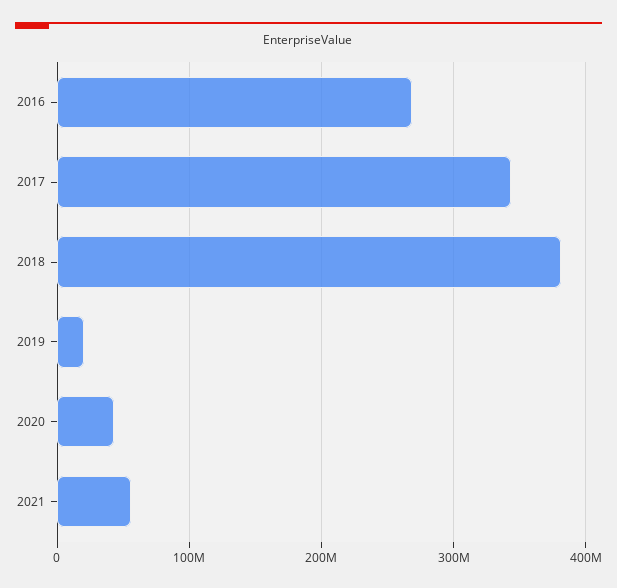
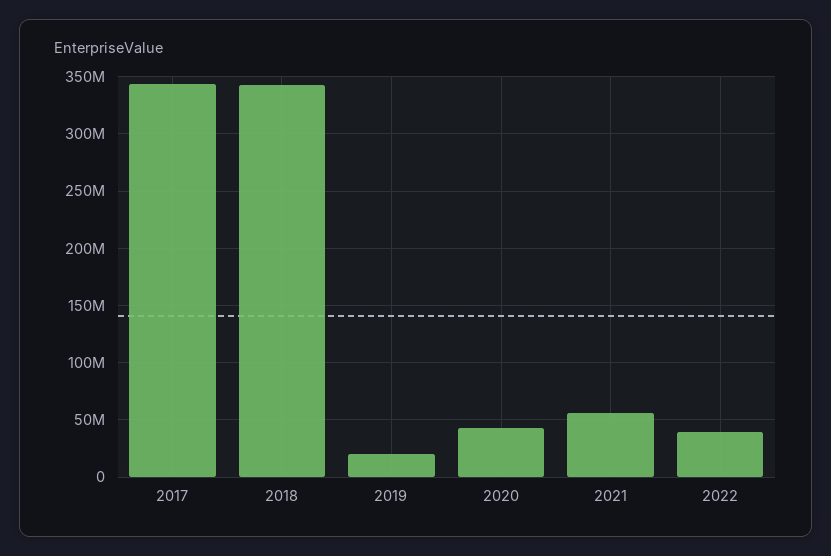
2016: 270000000 -> none
2018: 380000000 -> 340000000
2022: none -> 40000000

